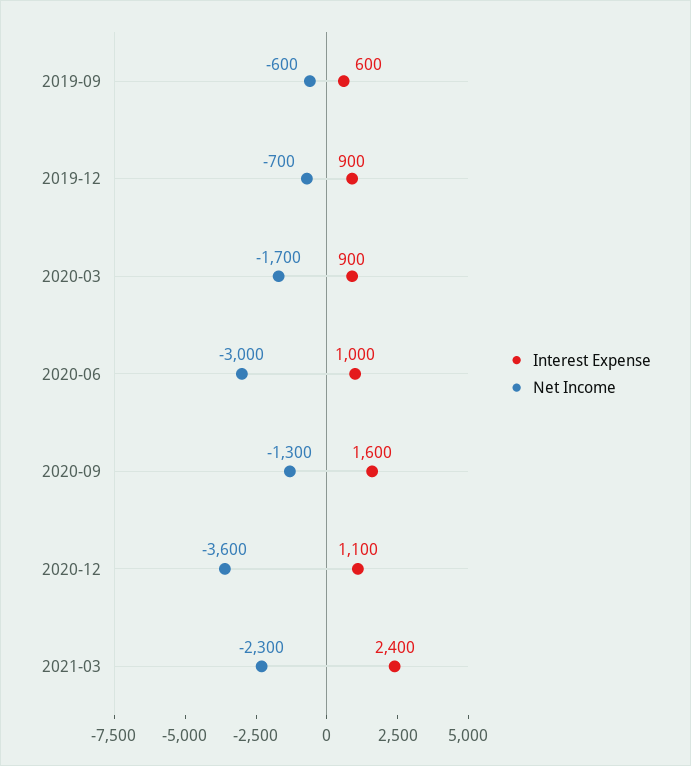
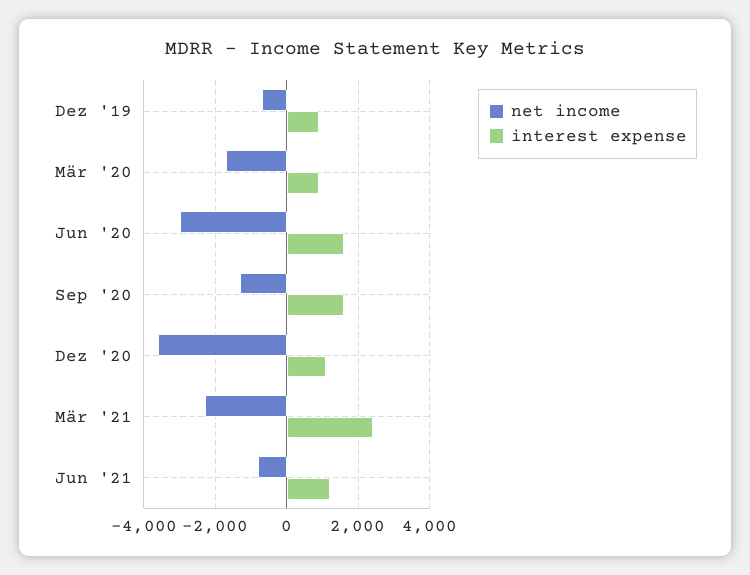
Interest Expense, 2019-09: 600 -> none
Net Income, 2019-09: -600 -> none
Interest Expense, 2020-06: 1000 -> 1600
Net Income, Jun '21: none -> -800
Interest Expense, Jun '21: none -> 1200

